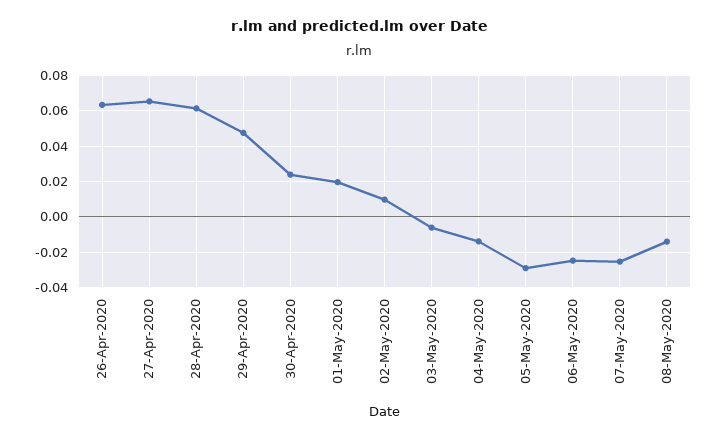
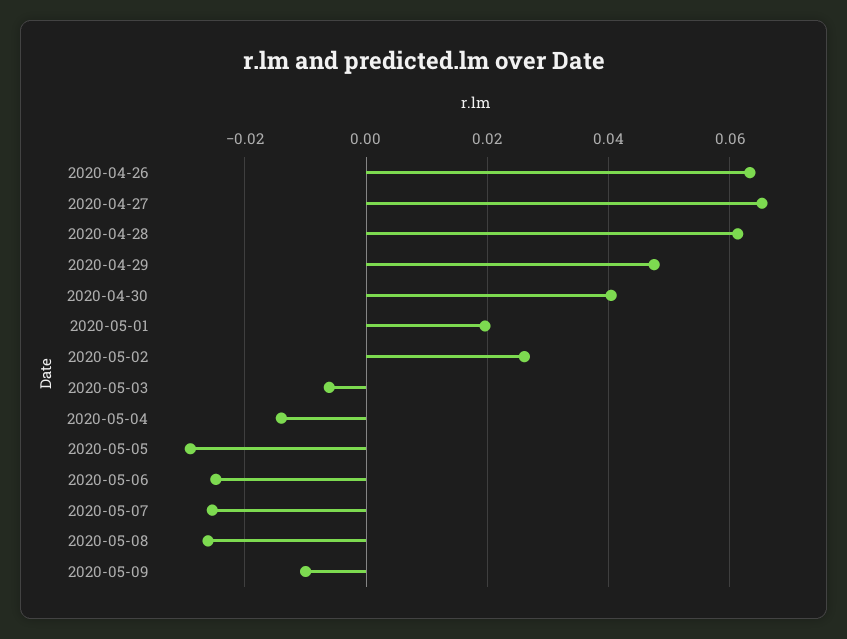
30-Apr-2020: 0.025 -> 0.04
02-May-2020: 0.01 -> 0.026
08-May-2020: -0.015 -> -0.026
2020-05-09: none -> -0.01

